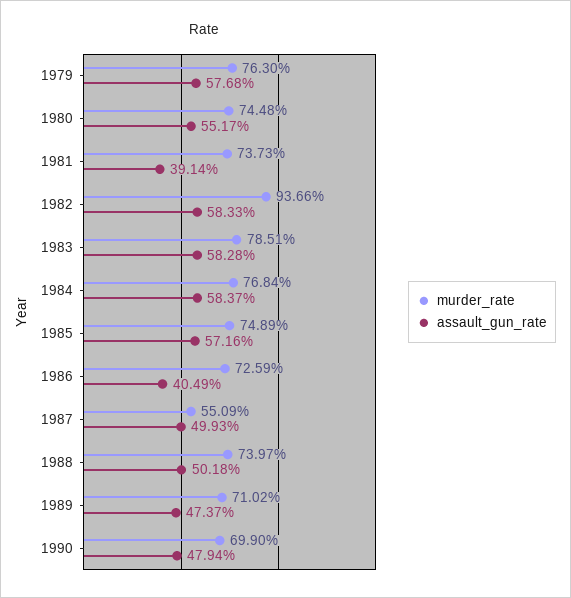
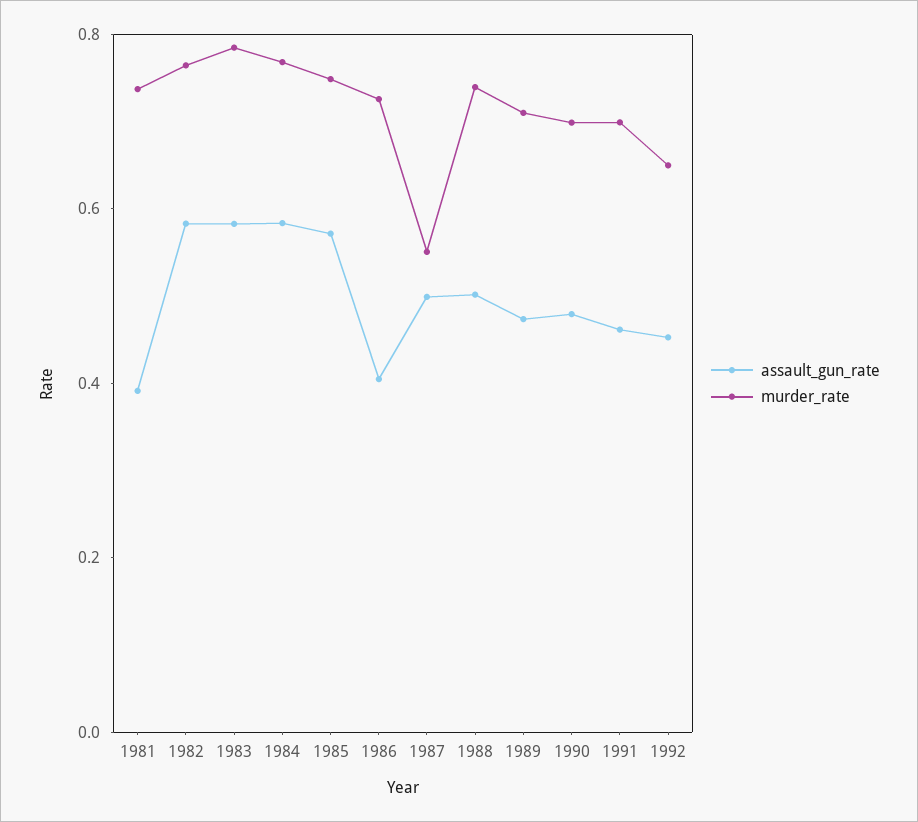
murder_rate, 1979: 0.763 -> none
assault_gun_rate, 1979: 0.5768 -> none
murder_rate, 1980: 0.7448 -> none
assault_gun_rate, 1980: 0.5517 -> none
murder_rate, 1982: 0.9366 -> 0.75
assault_gun_rate, 1991: none -> 0.45
murder_rate, 1991: none -> 0.7
assault_gun_rate, 1992: none -> 0.45
murder_rate, 1992: none -> 0.65

